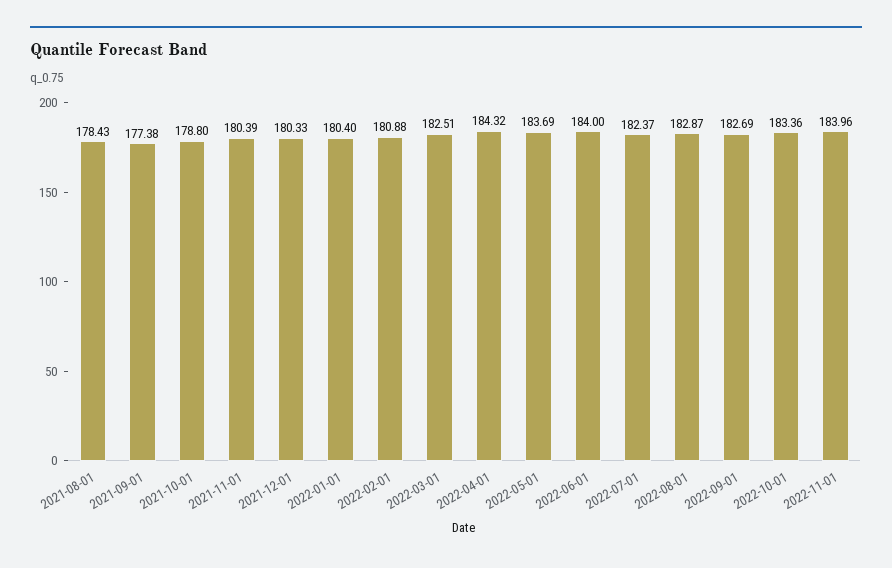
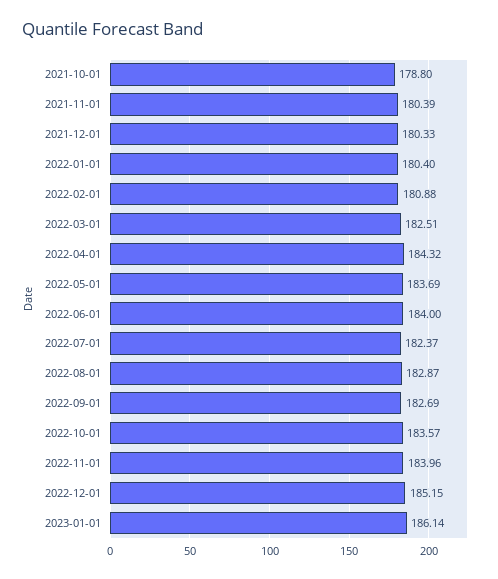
2021-08-01: 178.43 -> none
2021-09-01: 177.38 -> none
2022-10-01: 183.36 -> 183.57
2022-12-01: none -> 185.15
2023-01-01: none -> 186.14

